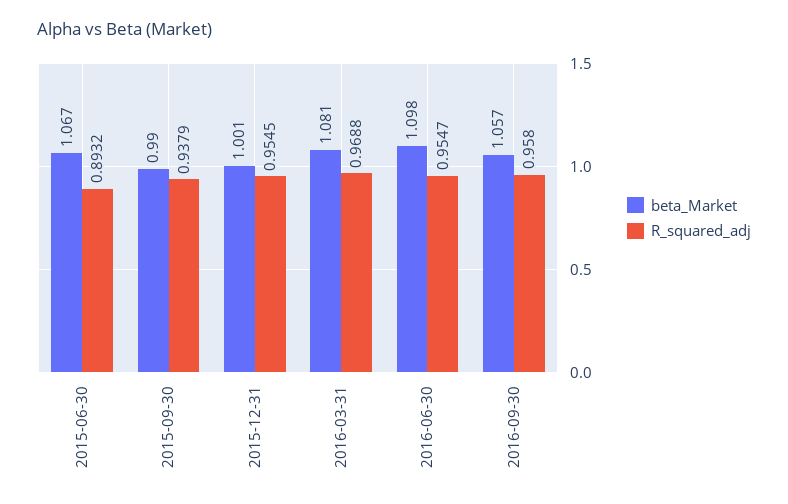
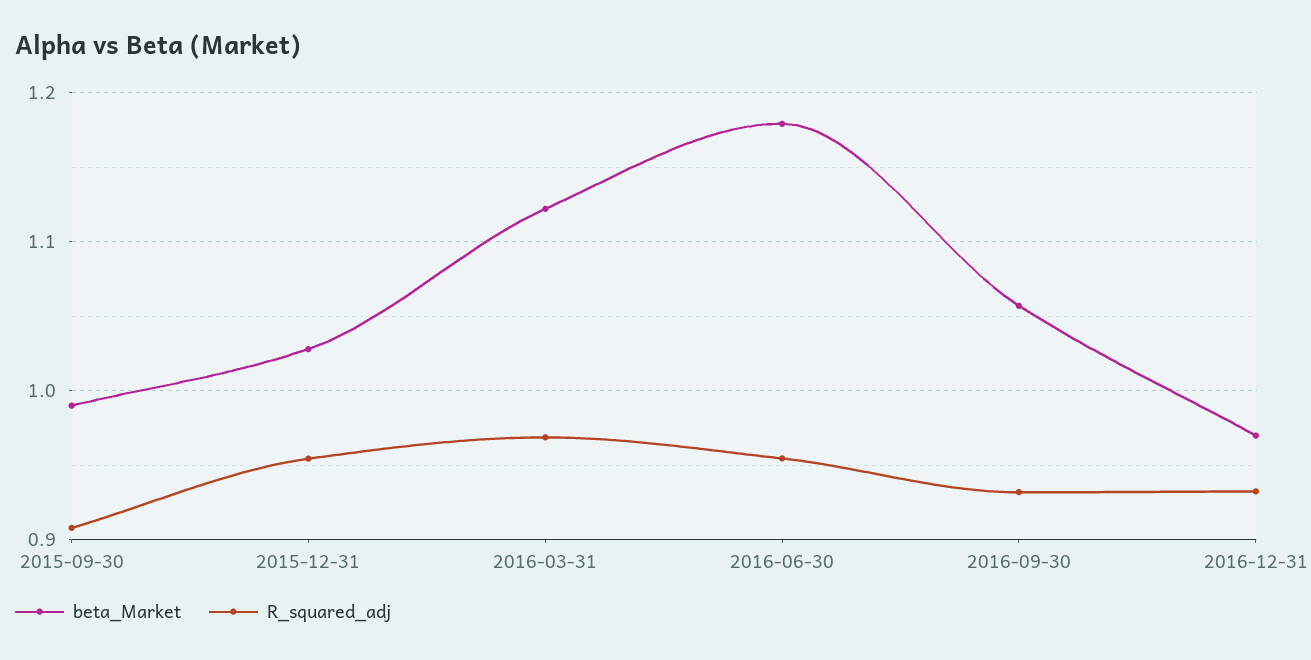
beta_Market, 2015-06-30: 1.067 -> none
R_squared_adj, 2015-06-30: 0.8932 -> none
R_squared_adj, 2015-09-30: 0.9379 -> 0.91
beta_Market, 2015-12-31: 1.001 -> 1.03
beta_Market, 2016-03-31: 1.081 -> 1.12
beta_Market, 2016-06-30: 1.098 -> 1.18
R_squared_adj, 2016-09-30: 0.958 -> 0.93
beta_Market, 2016-12-31: none -> 0.97
R_squared_adj, 2016-12-31: none -> 0.93

